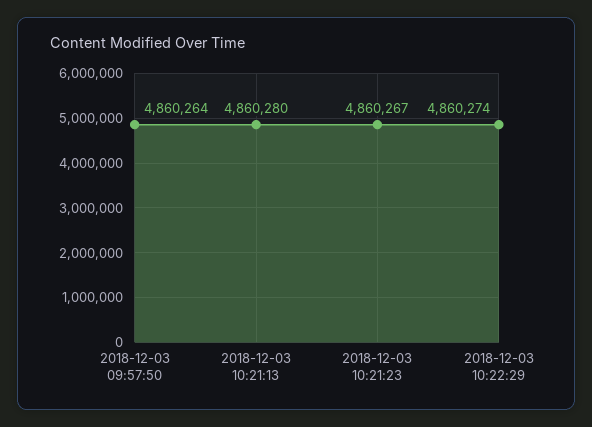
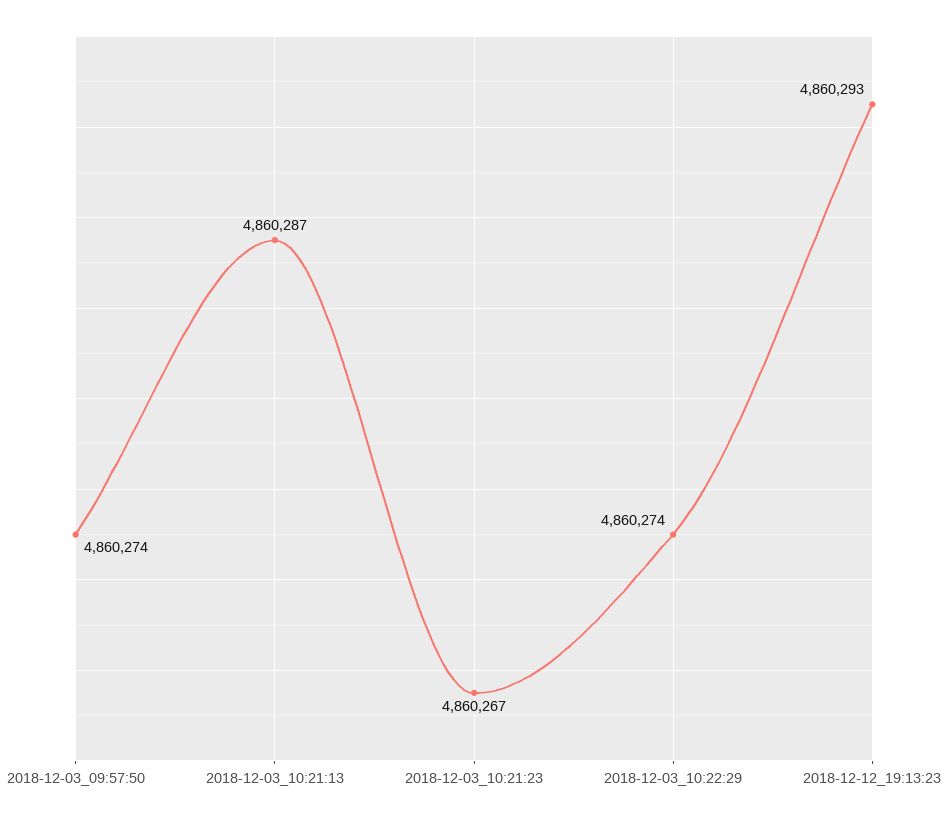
2018-12-03 09:57:50: 4860264 -> 4860274
2018-12-03 10:21:13: 4860280 -> 4860287
2018-12-12_19:13:23: none -> 4860293

